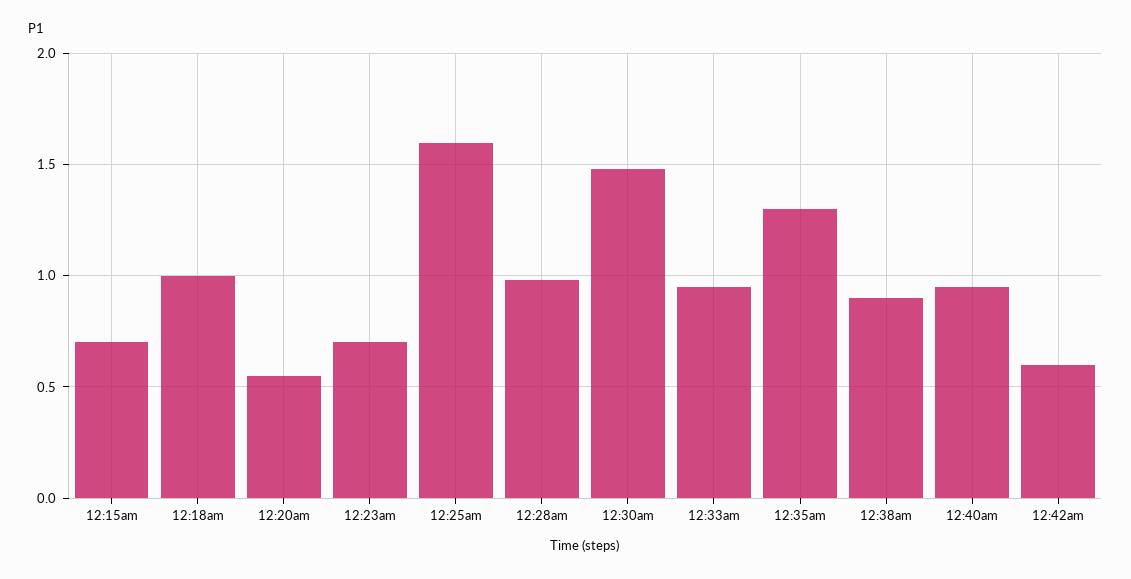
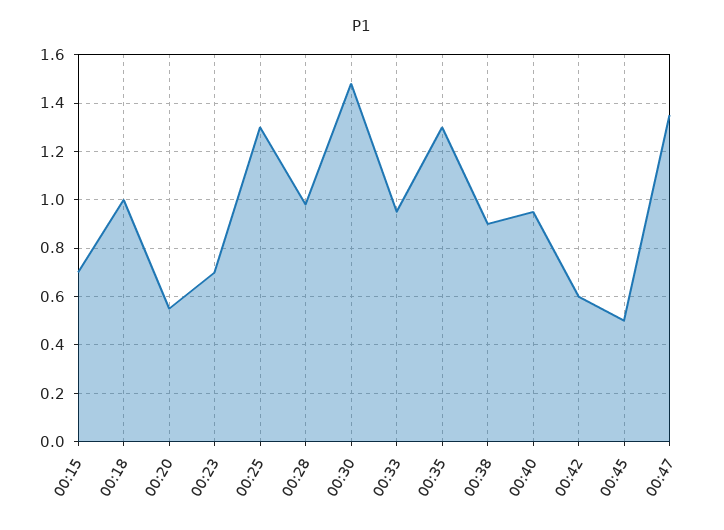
12:25am: 1.6 -> 1.3
00:45: none -> 0.5
00:47: none -> 1.35

